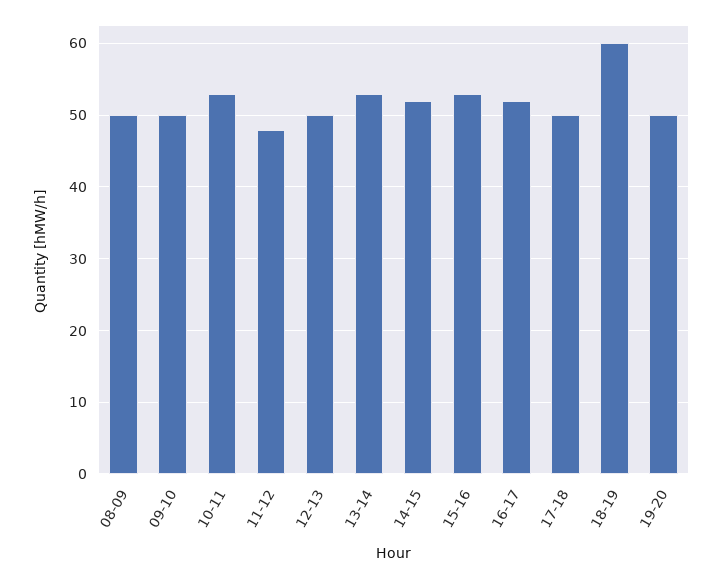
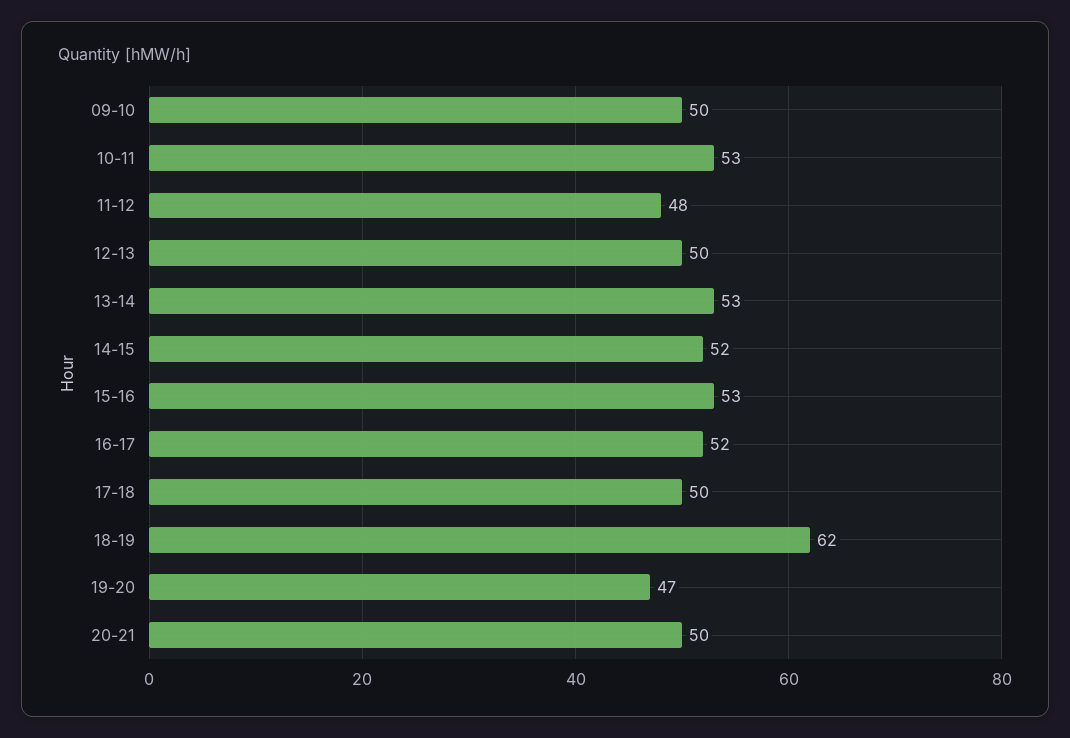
08-09: 50 -> none
18-19: 60 -> 62
19-20: 50 -> 47
20-21: none -> 50

